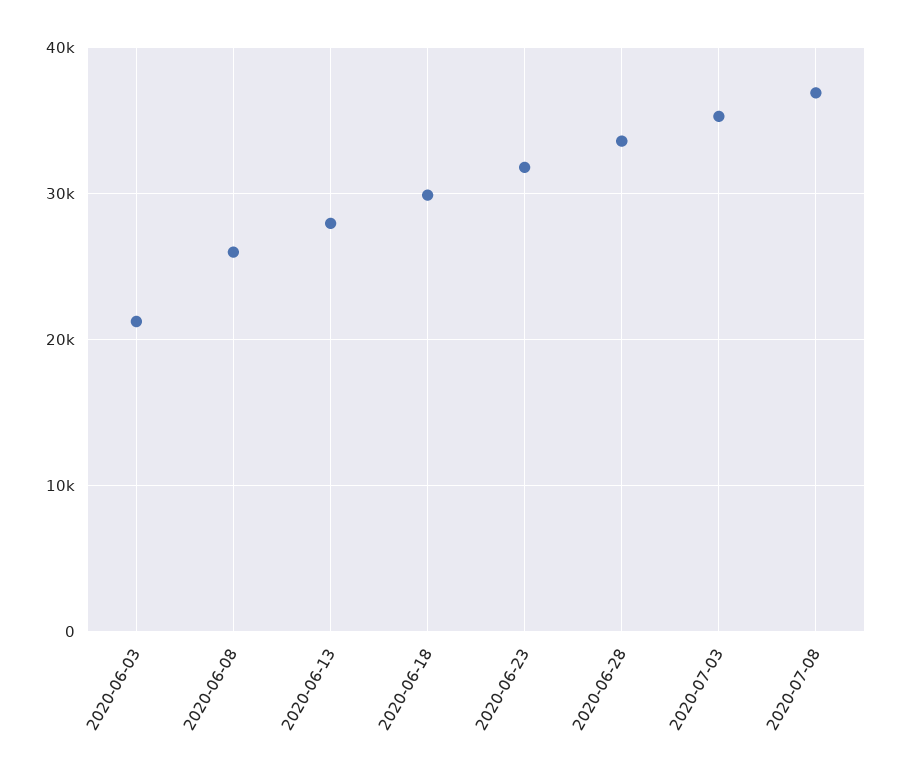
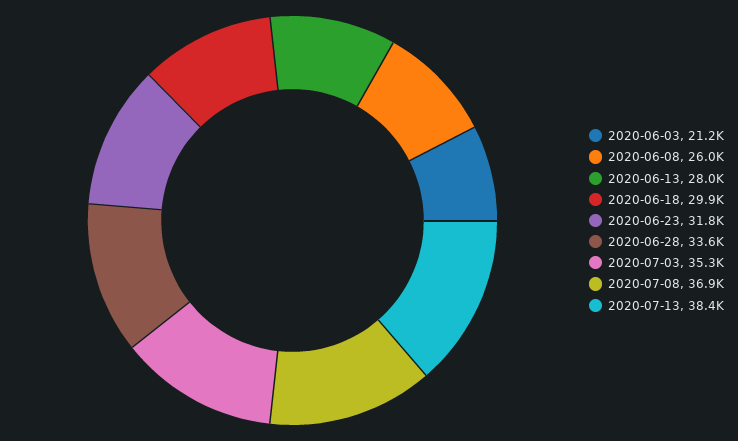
2020-07-13: none -> 38400

